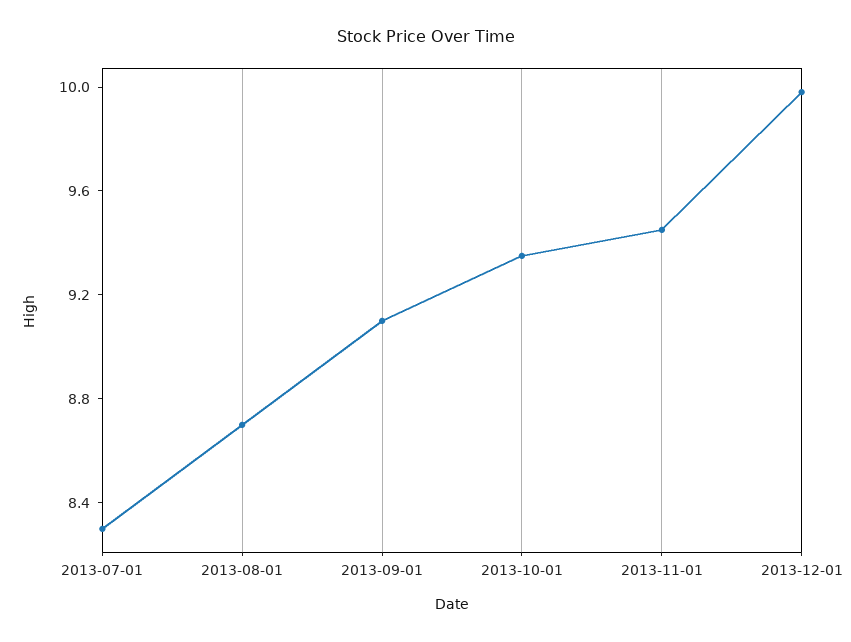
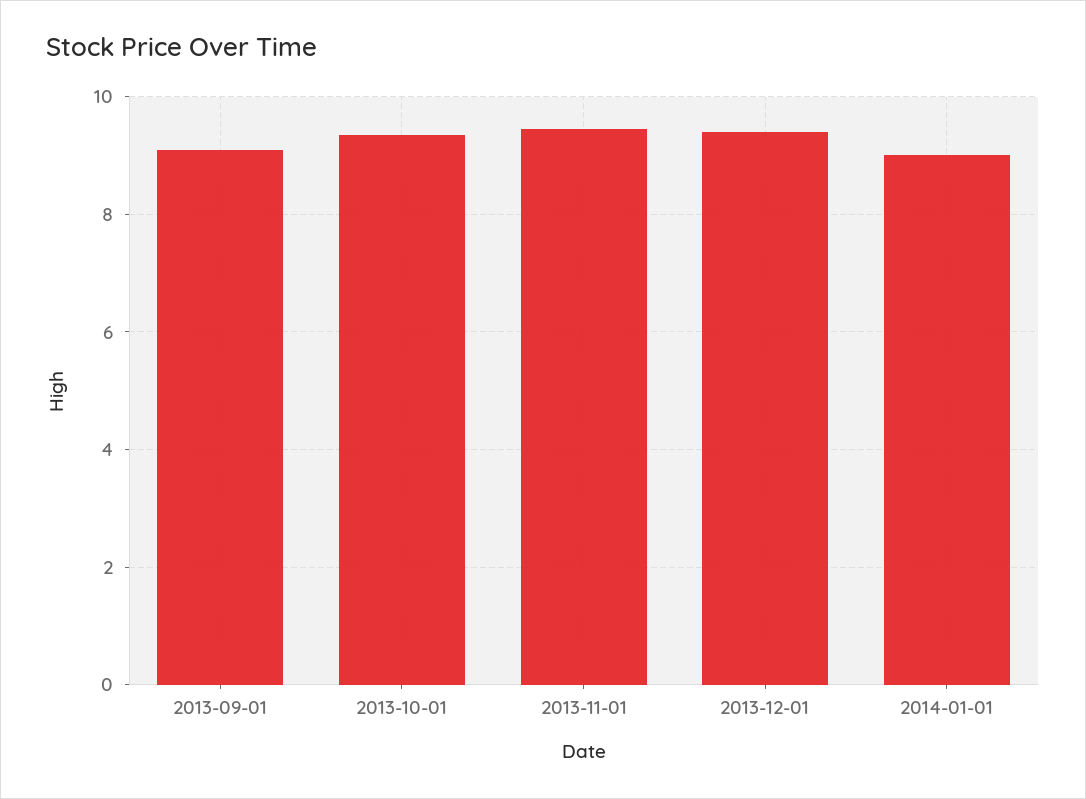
2013-07-01: 8.3 -> none
2013-08-01: 8.7 -> none
2013-12-01: 10 -> 9.4
2014-01-01: none -> 9

